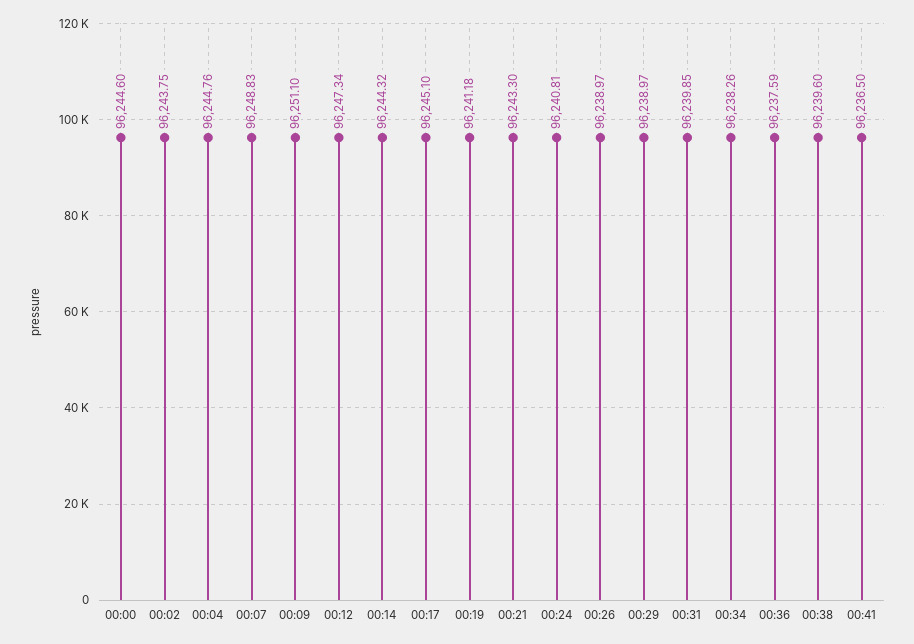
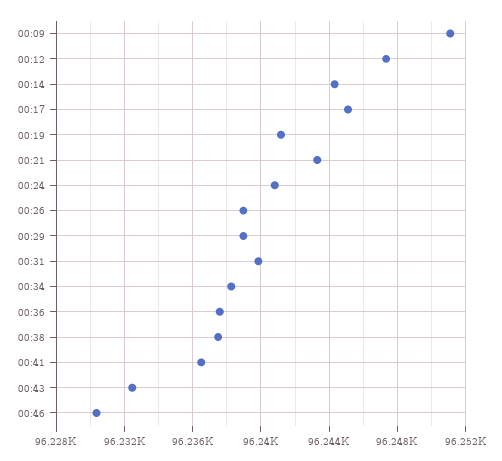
00:00: 96244.6 -> none
00:02: 96243.75 -> none
00:04: 96244.76 -> none
00:07: 96248.83 -> none
00:38: 96239.6 -> 96237.5
00:43: none -> 96232.5
00:46: none -> 96230.5

